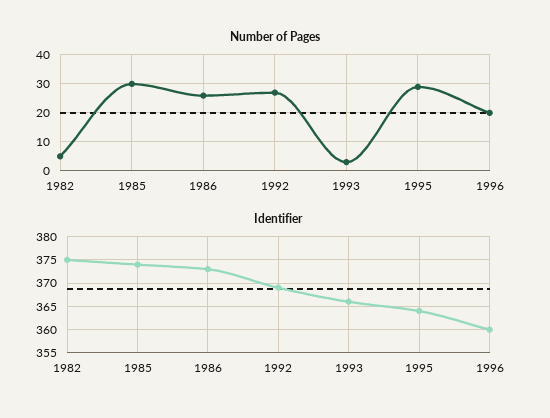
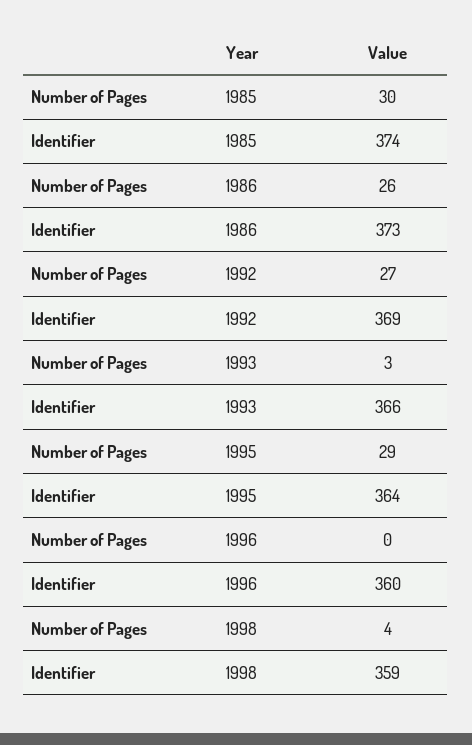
Number of Pages, 1982: 5 -> none
Number of Pages, 1996: 20 -> 0
Identifier, 1982: 375 -> none
Number of Pages, 1998: none -> 4
Identifier, 1998: none -> 359

